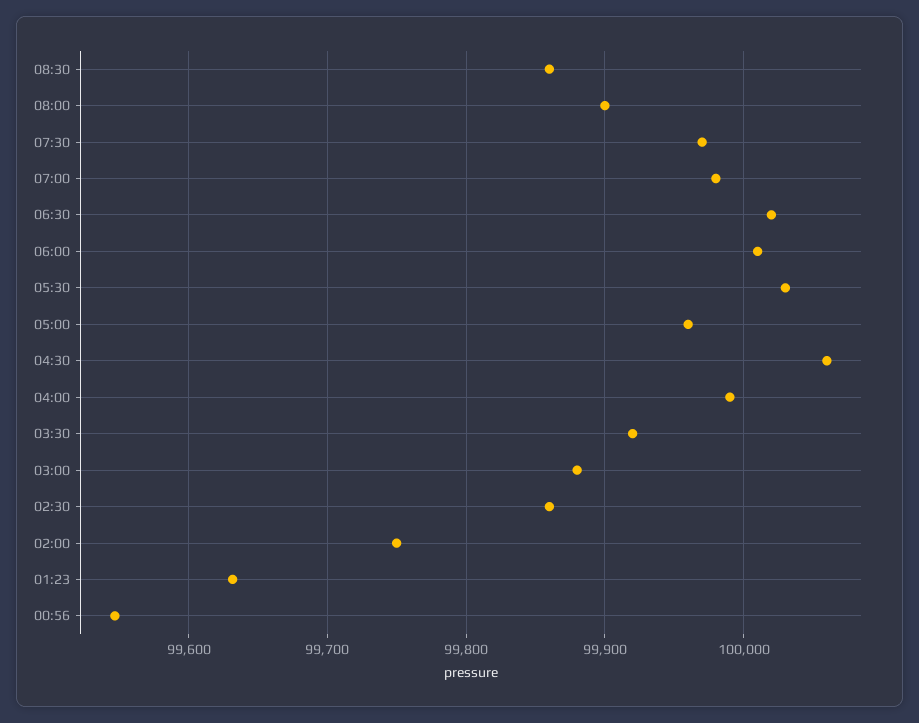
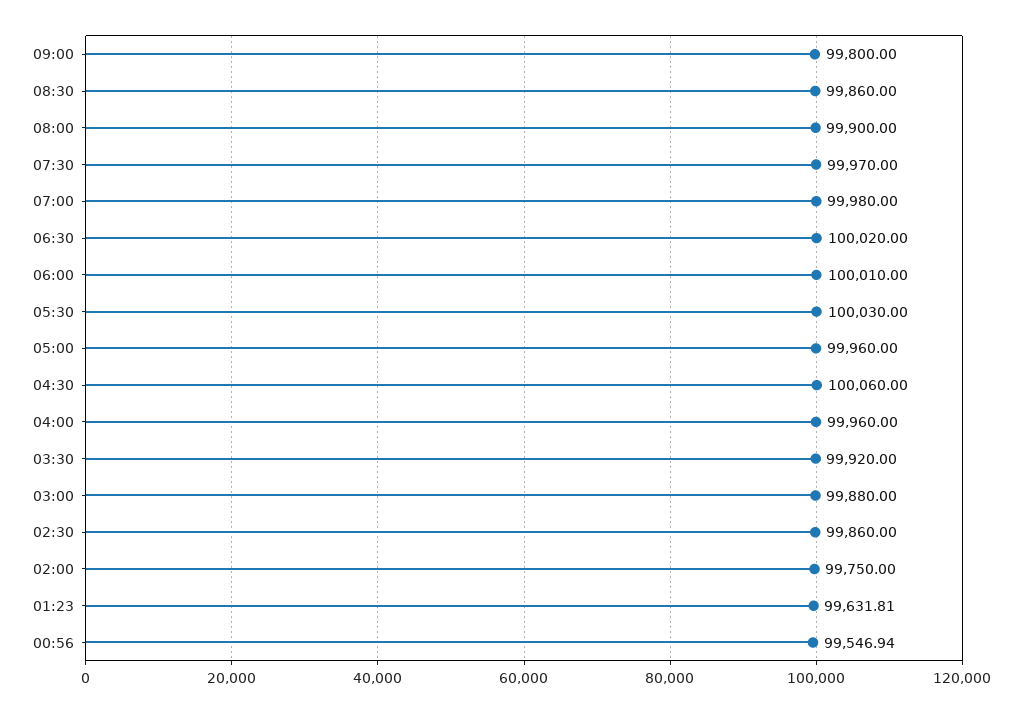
04:00: 99990 -> 99960
09:00: none -> 99800

